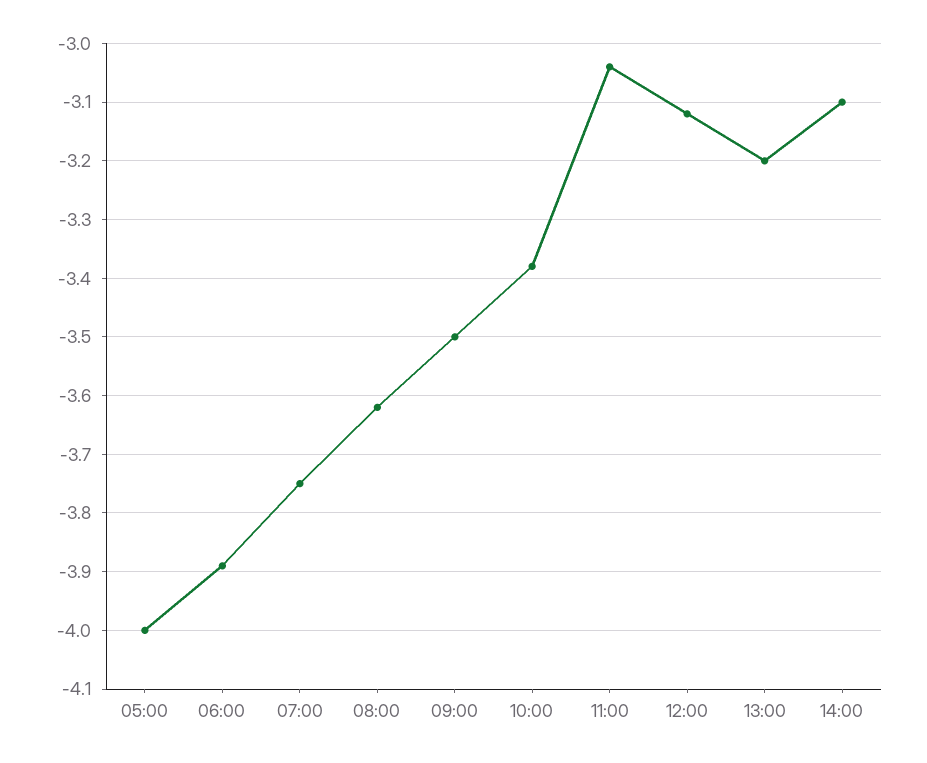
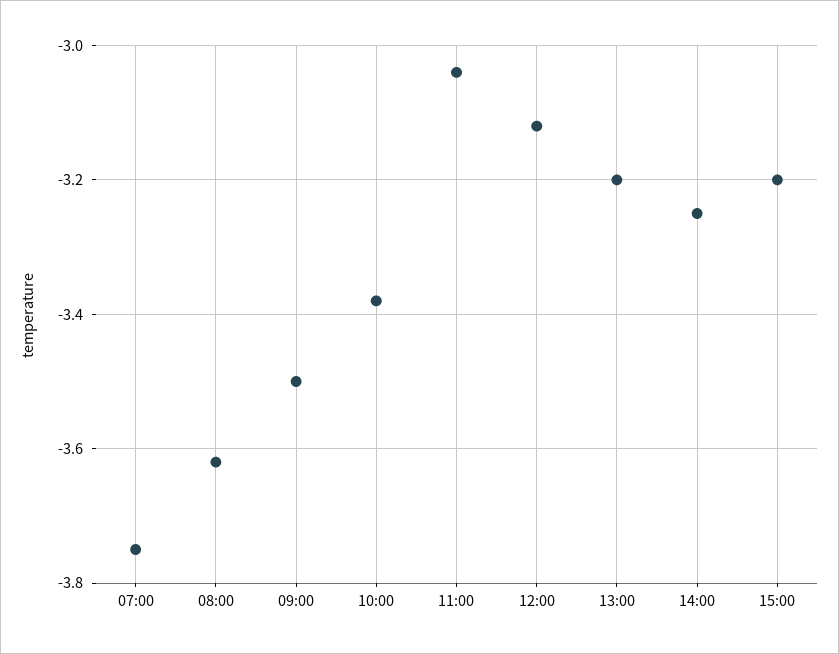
05:00: -4 -> none
06:00: -3.9 -> none
14:00: -3.1 -> -3.25
15:00: none -> -3.2

